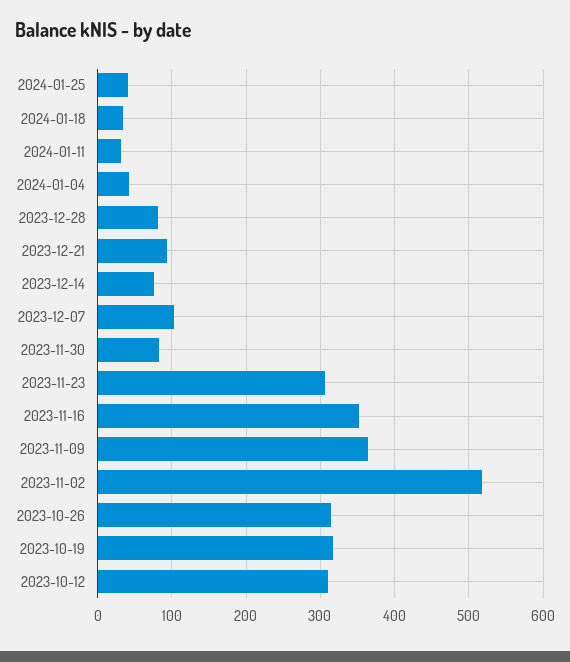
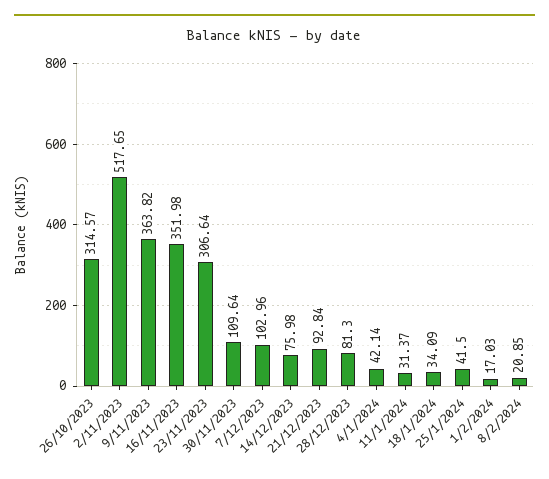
2023-11-30: 80 -> 109.64
2023-10-19: 320 -> none
2023-10-12: 310 -> none
1/2/2024: none -> 17.03
8/2/2024: none -> 20.85

